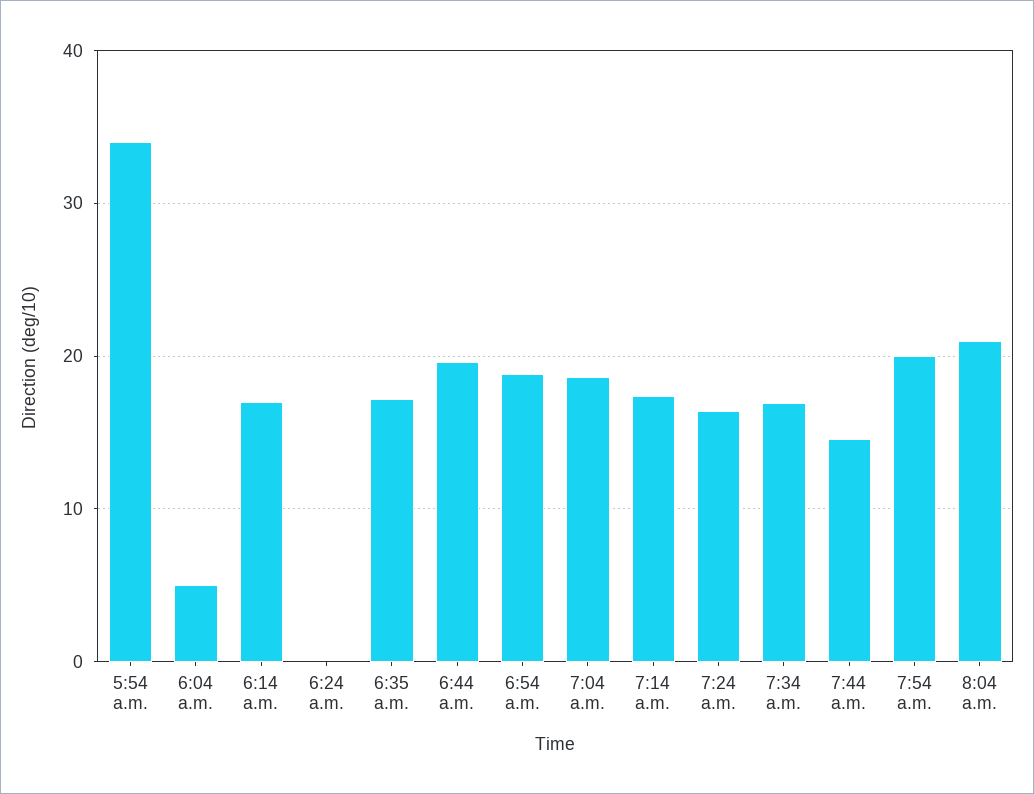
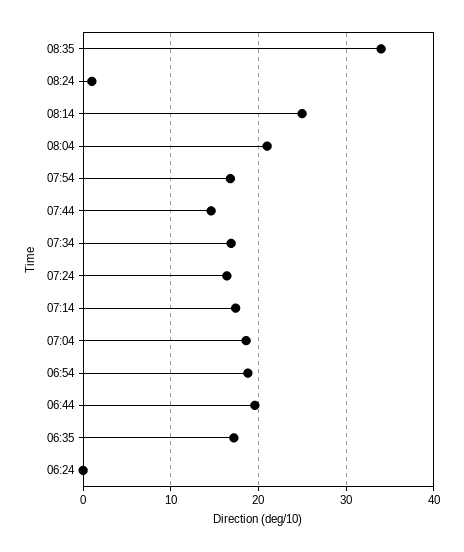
5:54 a.m.: 34 -> none
6:04 a.m.: 5 -> none
6:14 a.m.: 17 -> none
7:54 a.m.: 20 -> 17
08:35: none -> 34
08:24: none -> 1
08:14: none -> 25

